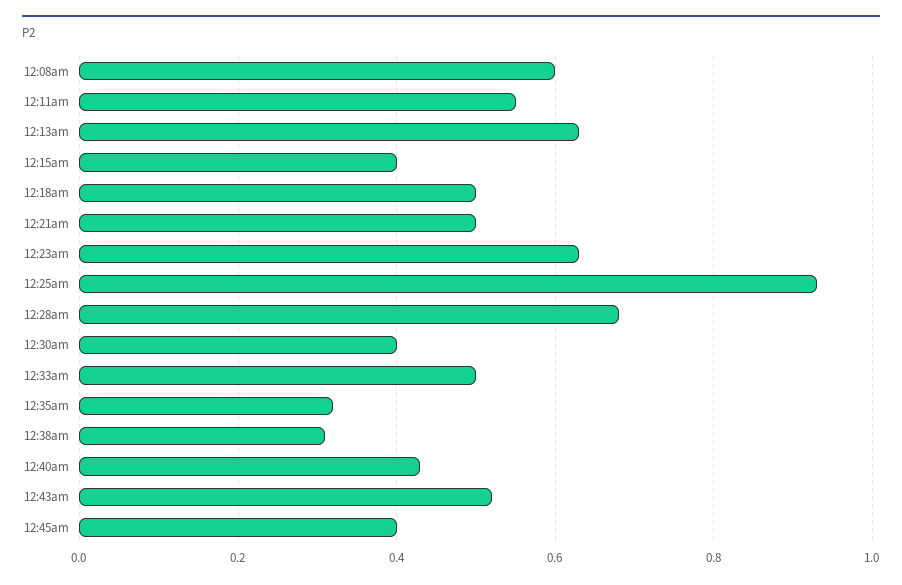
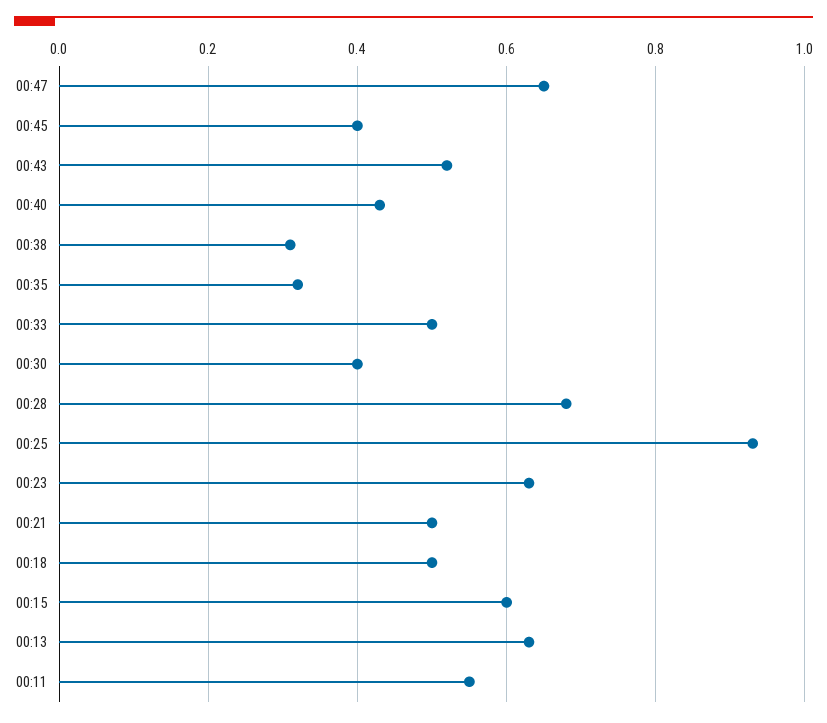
12:08am: 0.6 -> none
12:15am: 0.4 -> 0.6
00:47: none -> 0.65

